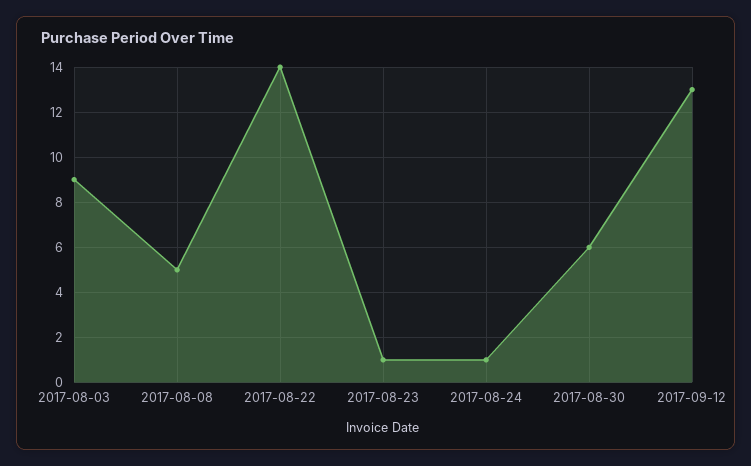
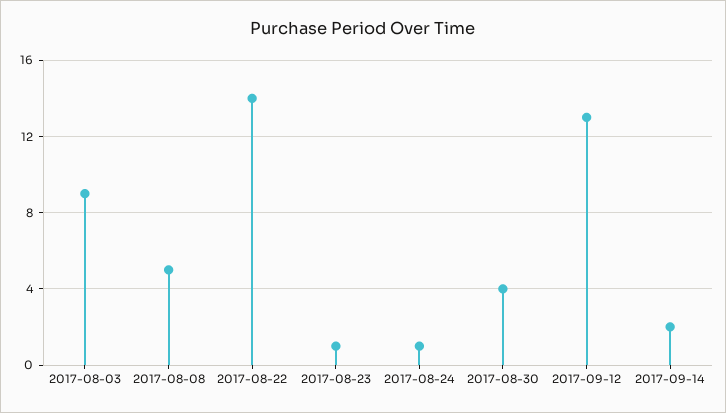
2017-08-30: 6 -> 4
2017-09-14: none -> 2

